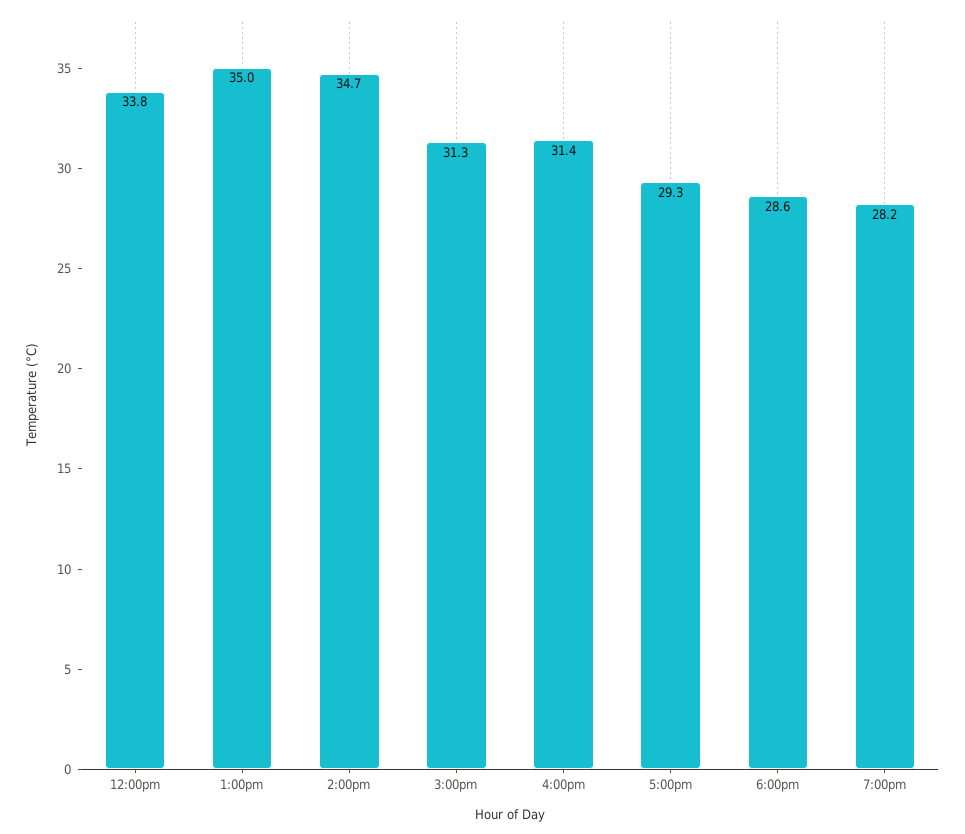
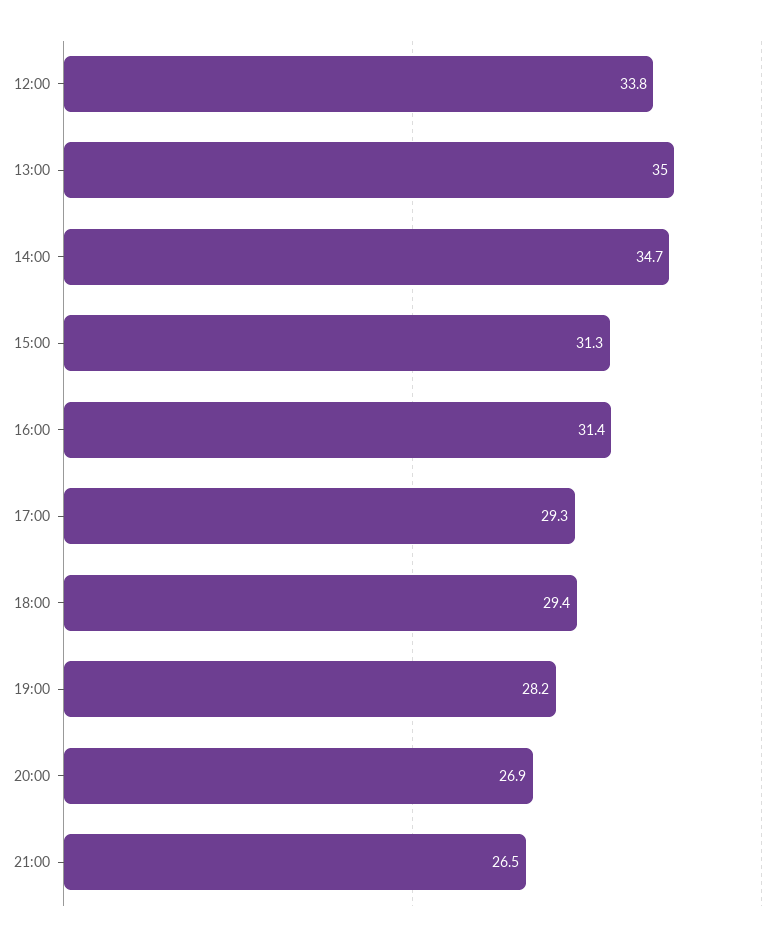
6:00pm: 28.6 -> 29.4
20:00: none -> 26.9
21:00: none -> 26.5

